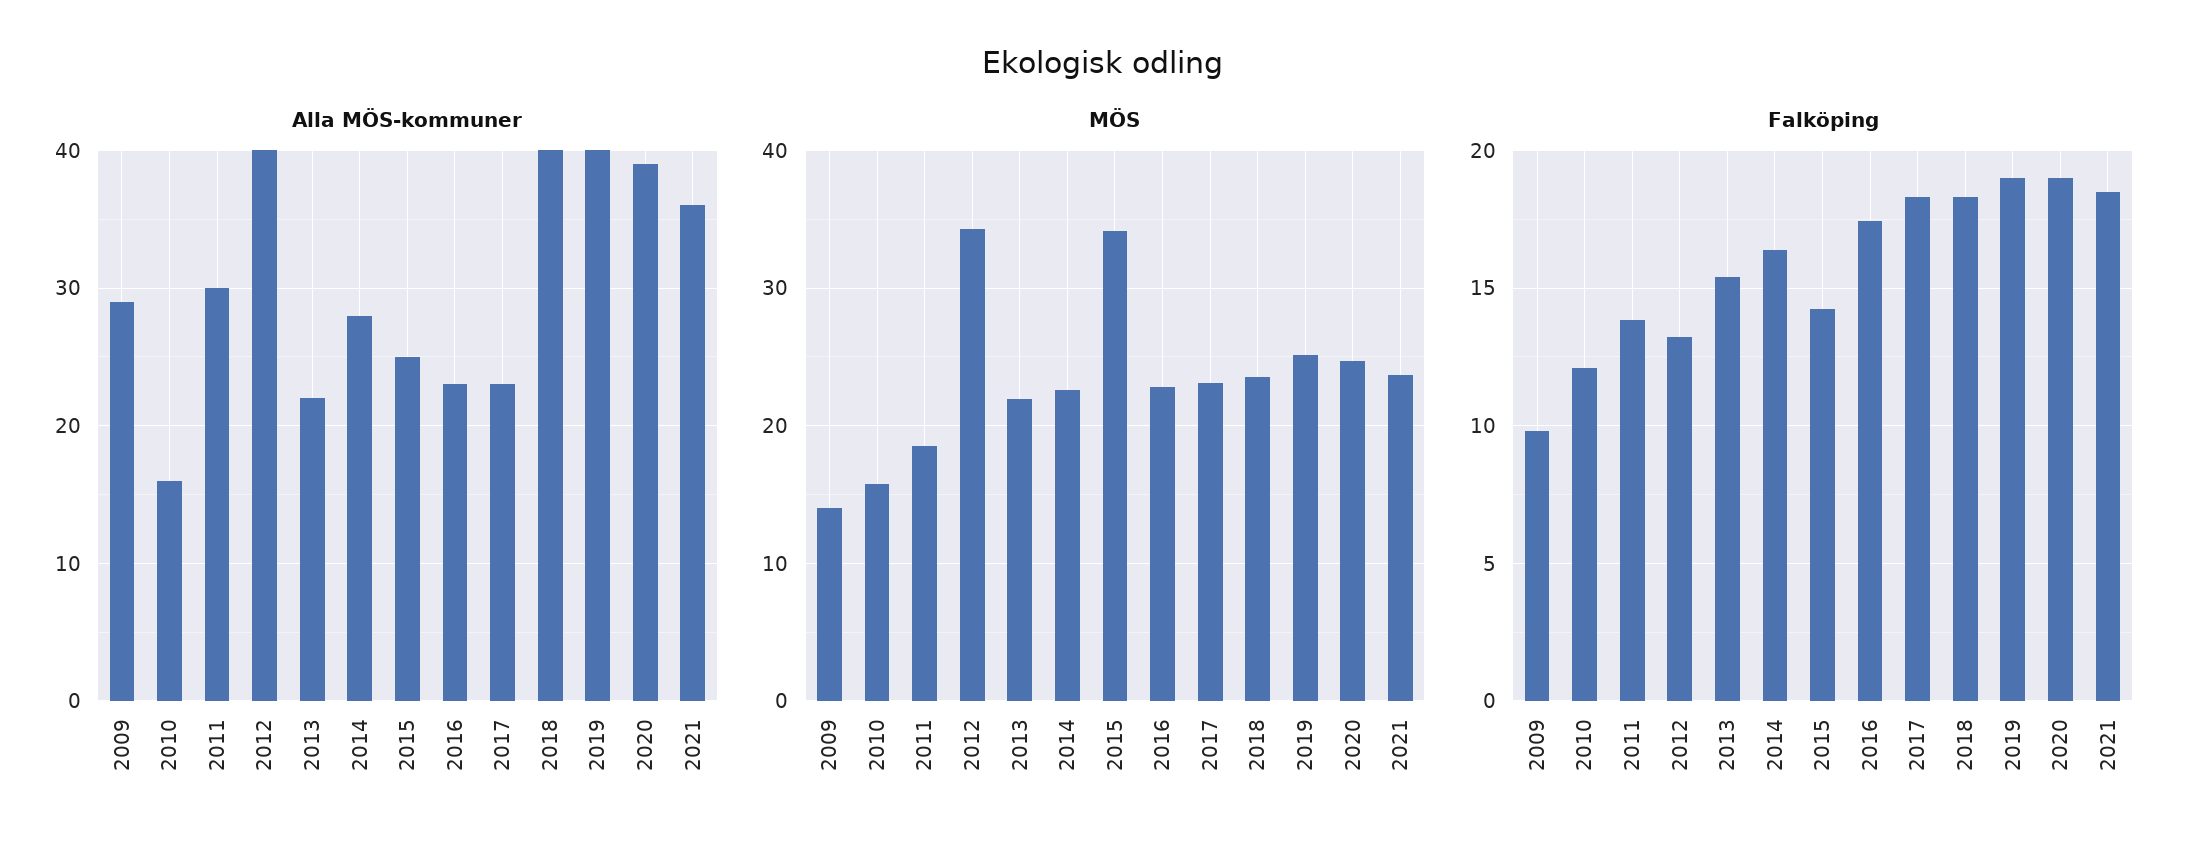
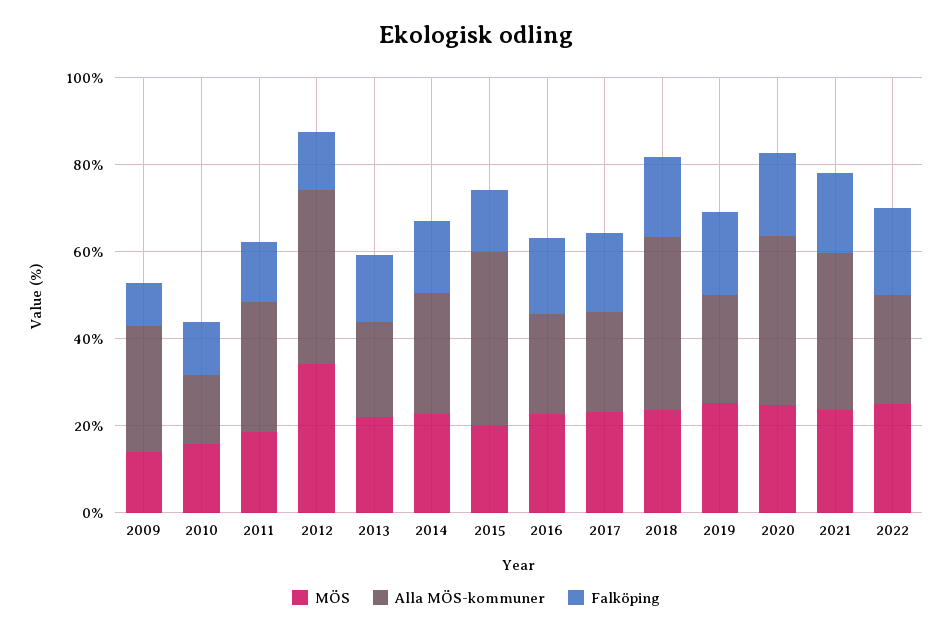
Alla MÖS-kommuner, 2015: 25 -> 40
Alla MÖS-kommuner, 2019: 40 -> 25
MÖS, 2015: 34 -> 20
MÖS, 2022: none -> 25
Alla MÖS-kommuner, 2022: none -> 25
Falköping, 2022: none -> 20

